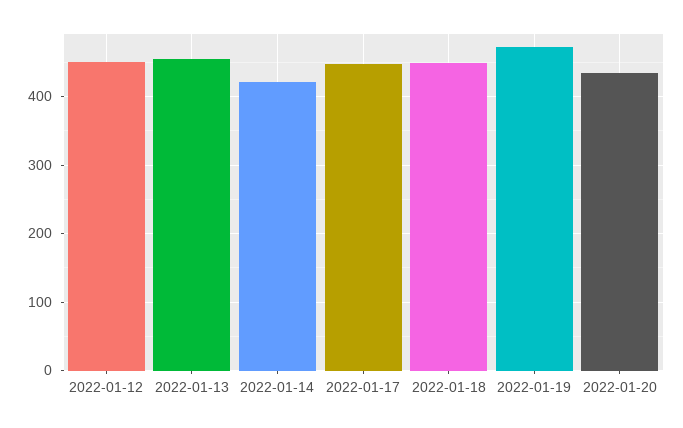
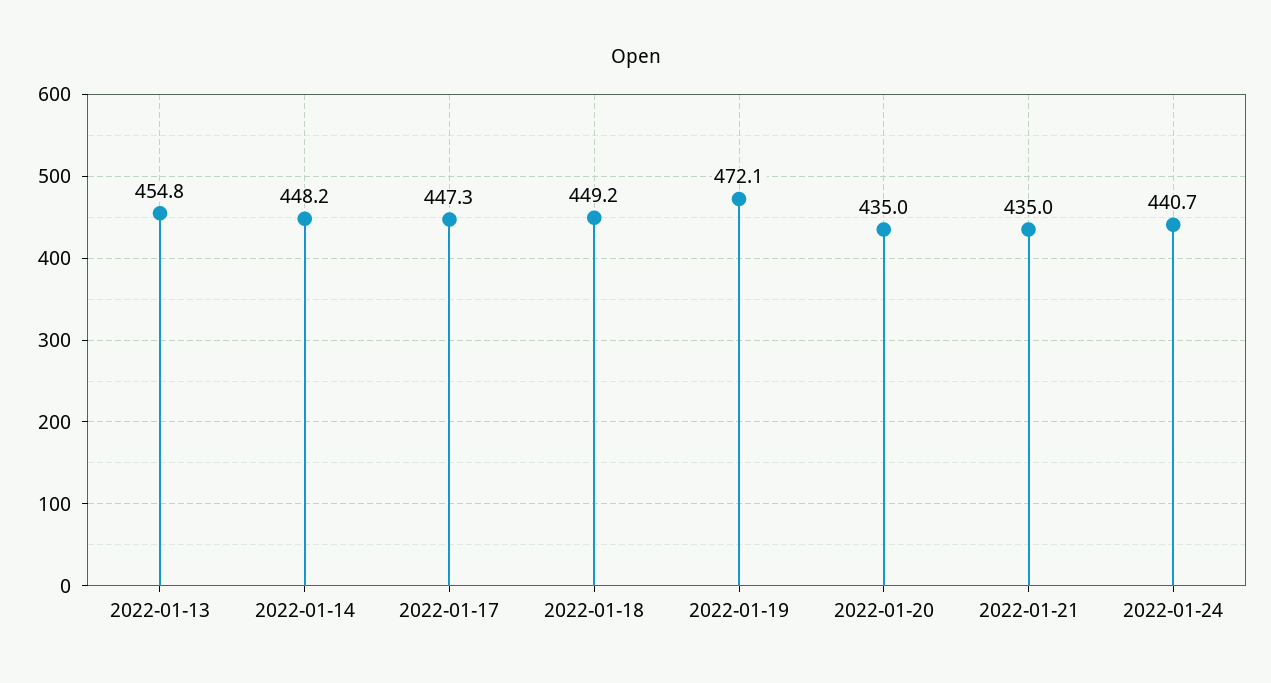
2022-01-12: 450 -> none
2022-01-14: 420 -> 448.2
2022-01-21: none -> 435
2022-01-24: none -> 440.7

